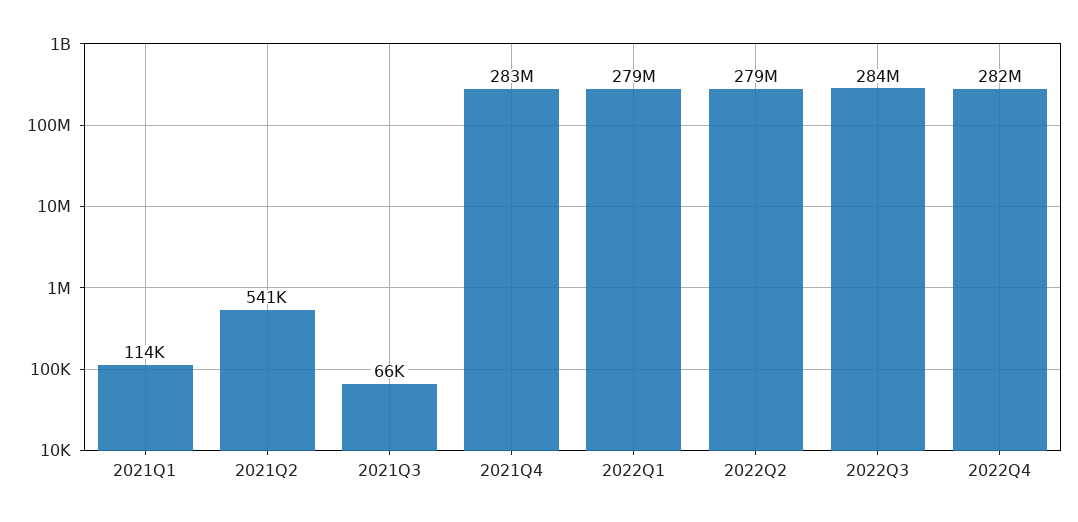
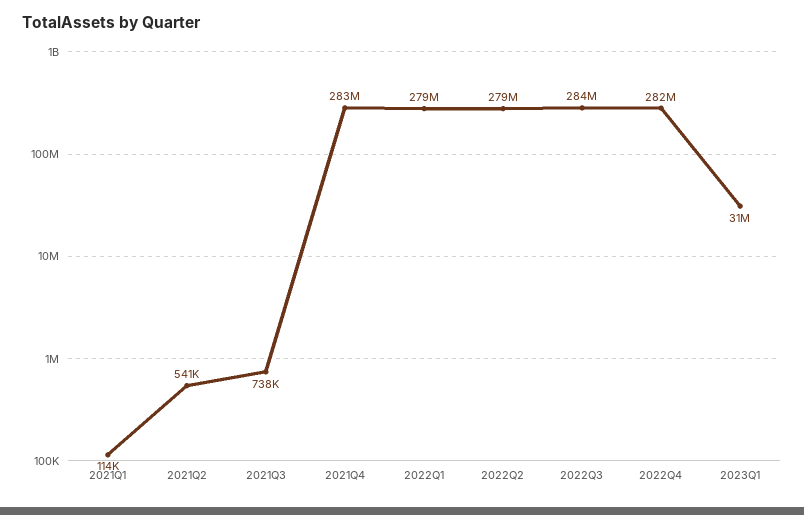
2021Q3: 66000 -> 738000
2023Q1: none -> 31000000

